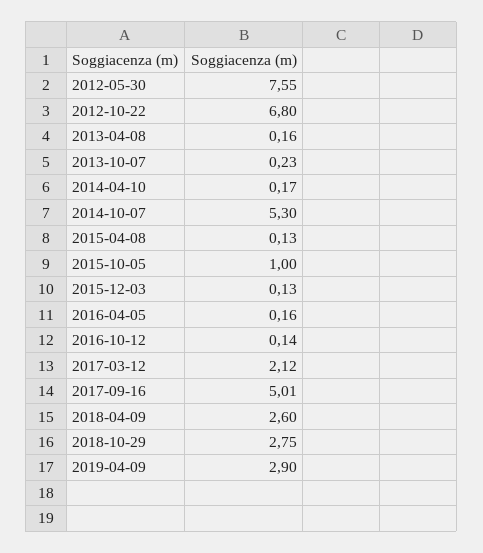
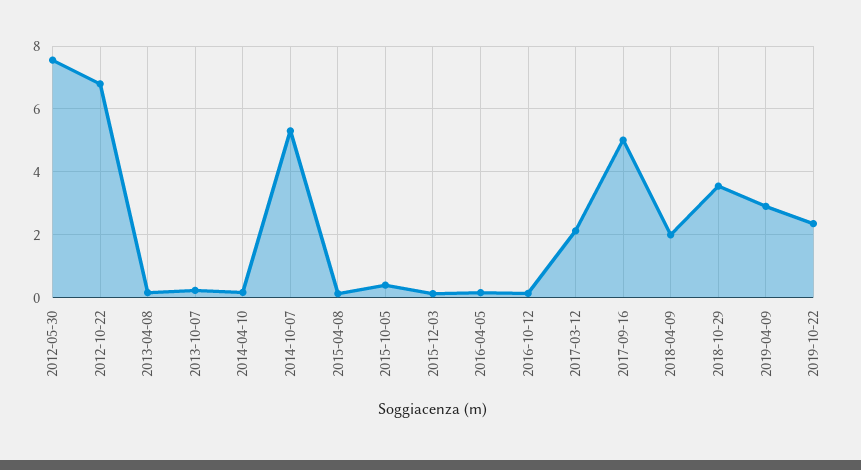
2015-10-05: 1 -> 0.4
2018-04-09: 2.6 -> 2
2018-10-29: 2.75 -> 3.6
2019-10-22: none -> 2.4

